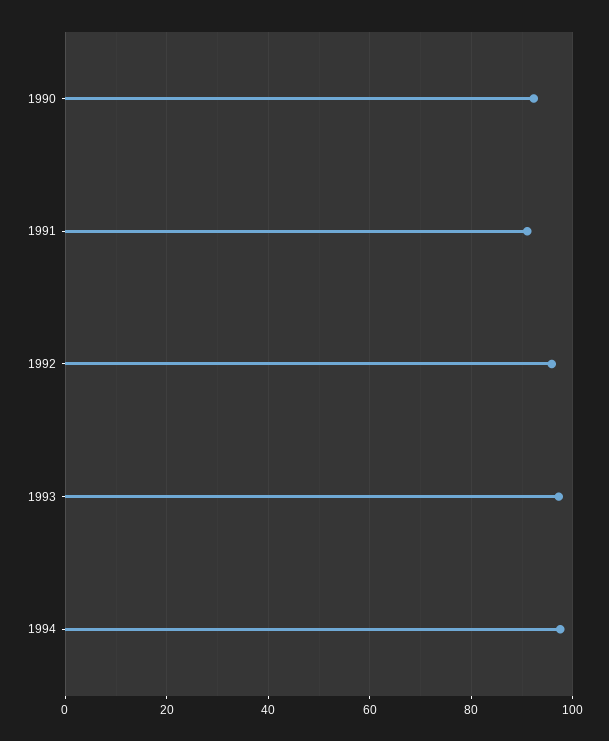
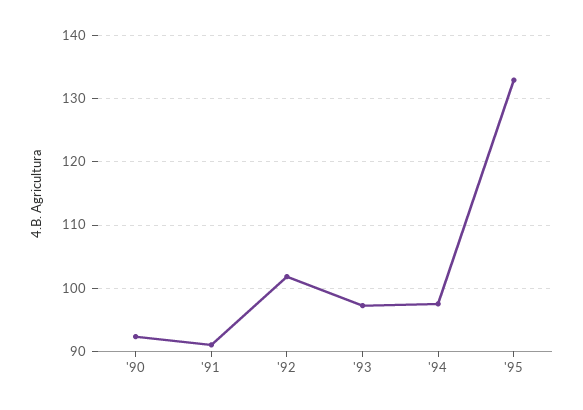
1992: 96 -> 102
'95: none -> 133

